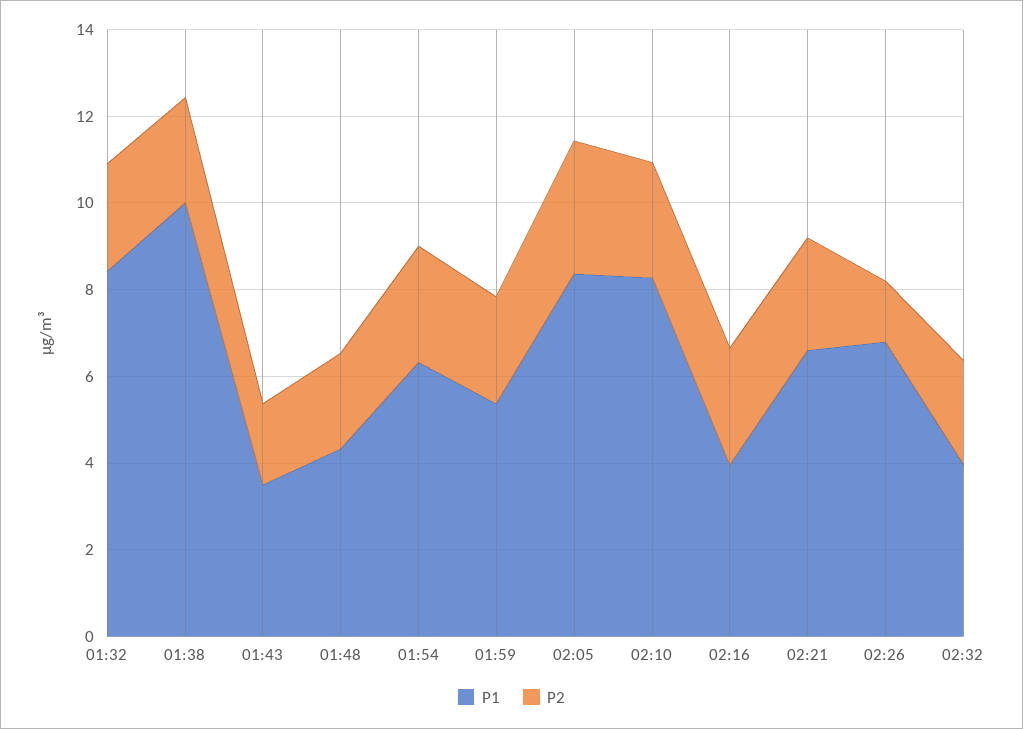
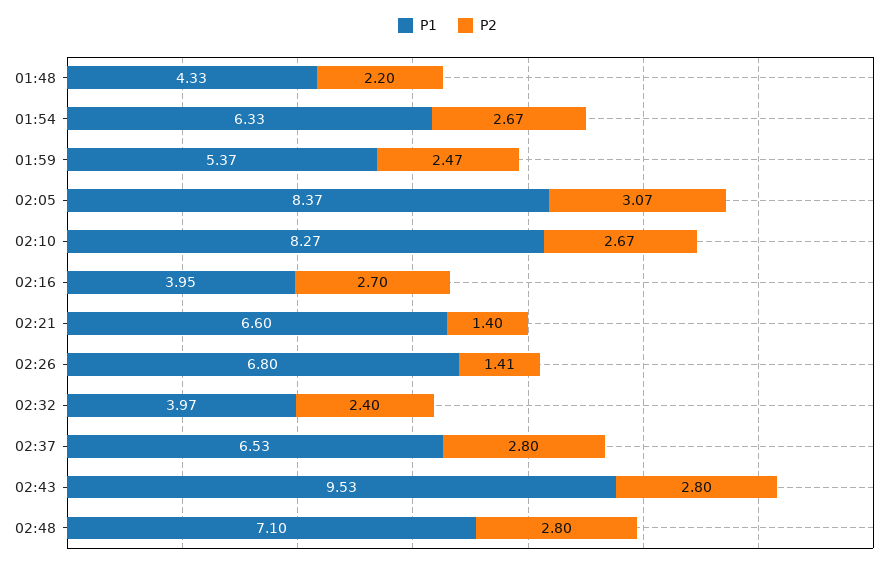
P1, 01:32: 8.5 -> none
P2, 01:32: 2.5 -> none
P1, 01:38: 10 -> none
P2, 01:38: 2.5 -> none
P1, 01:43: 3.5 -> none
P2, 01:43: 2 -> none
P2, 02:21: 2.5 -> 1.4
P1, 02:37: none -> 6.53
P2, 02:37: none -> 2.8
P1, 02:43: none -> 9.53
P2, 02:43: none -> 2.8
P1, 02:48: none -> 7.1
P2, 02:48: none -> 2.8

